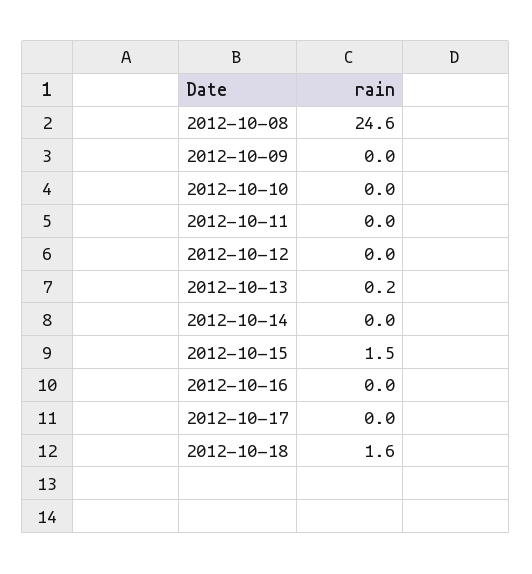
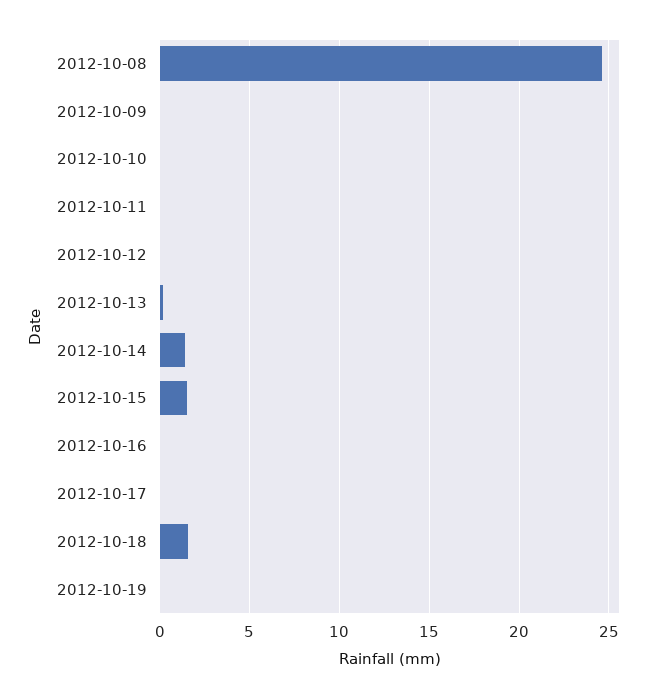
2012-10-14: 0 -> 1.5
2012-10-19: none -> 0

